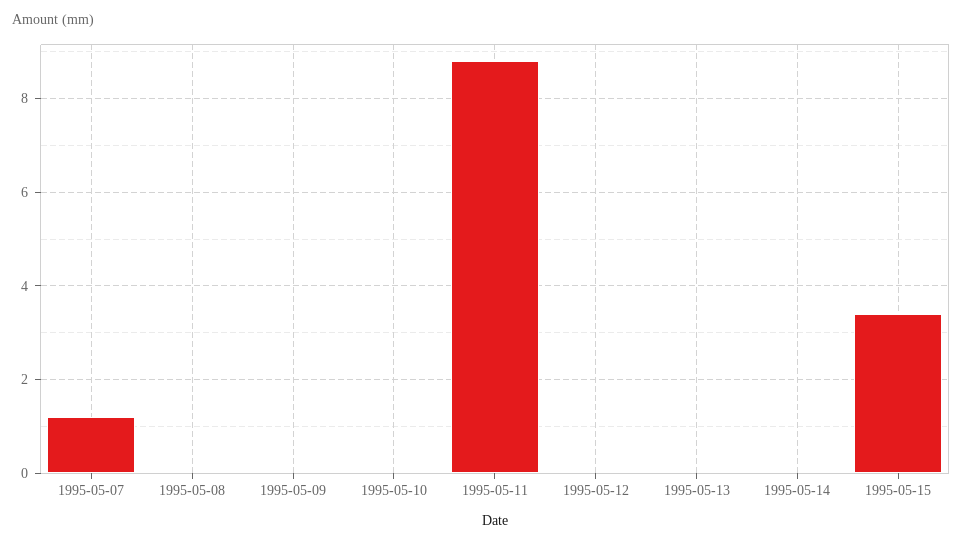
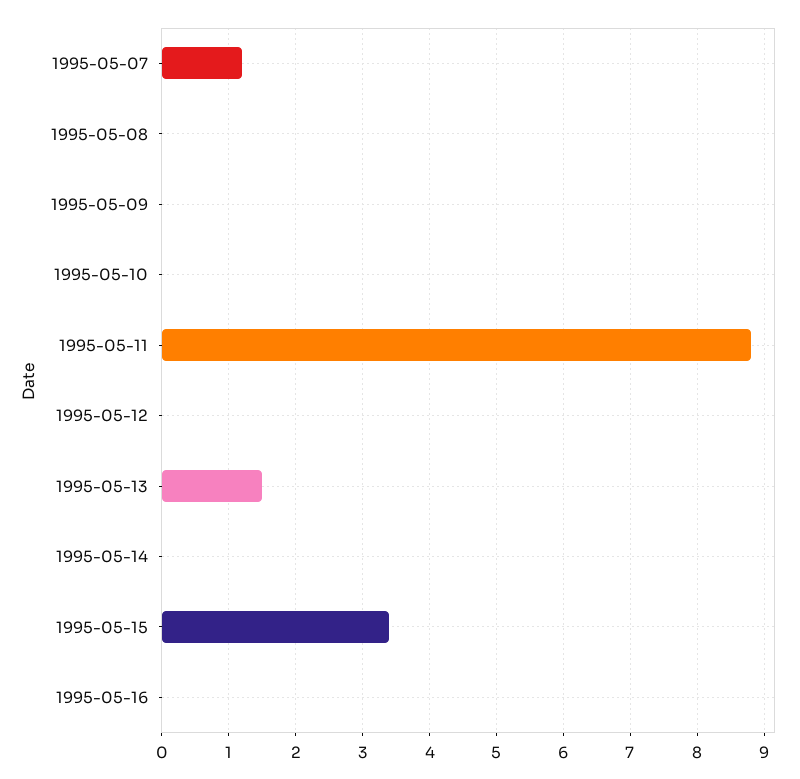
1995-05-13: 0 -> 1.5
1995-05-16: none -> 0

